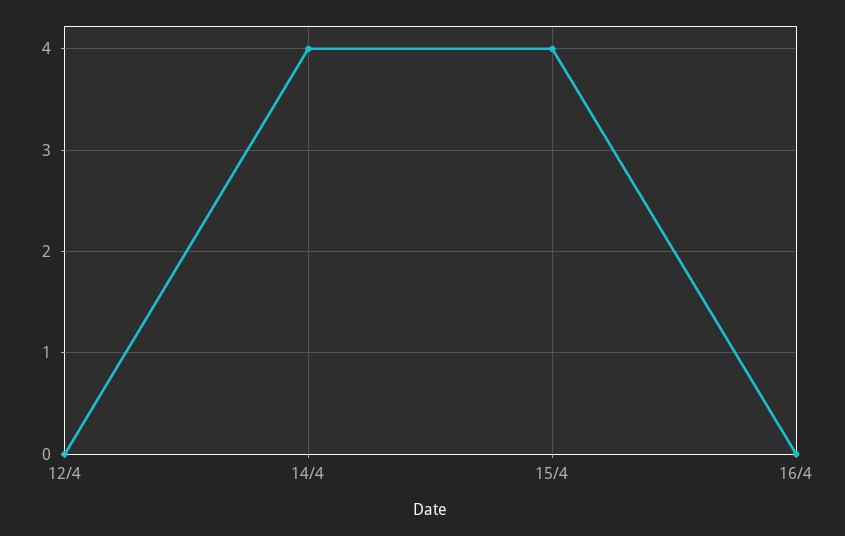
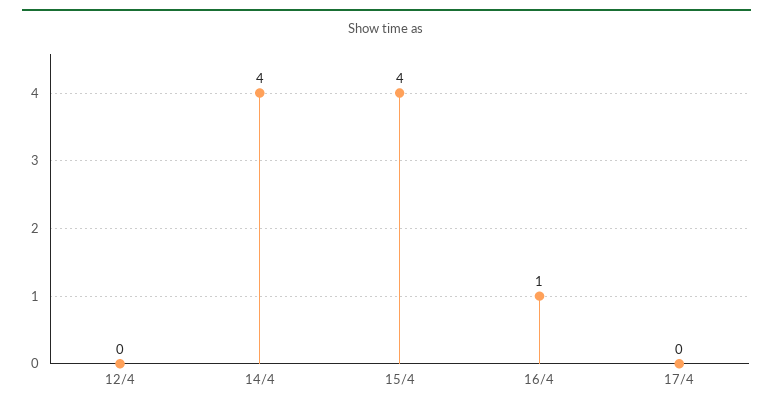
16/4: 0 -> 1
17/4: none -> 0

